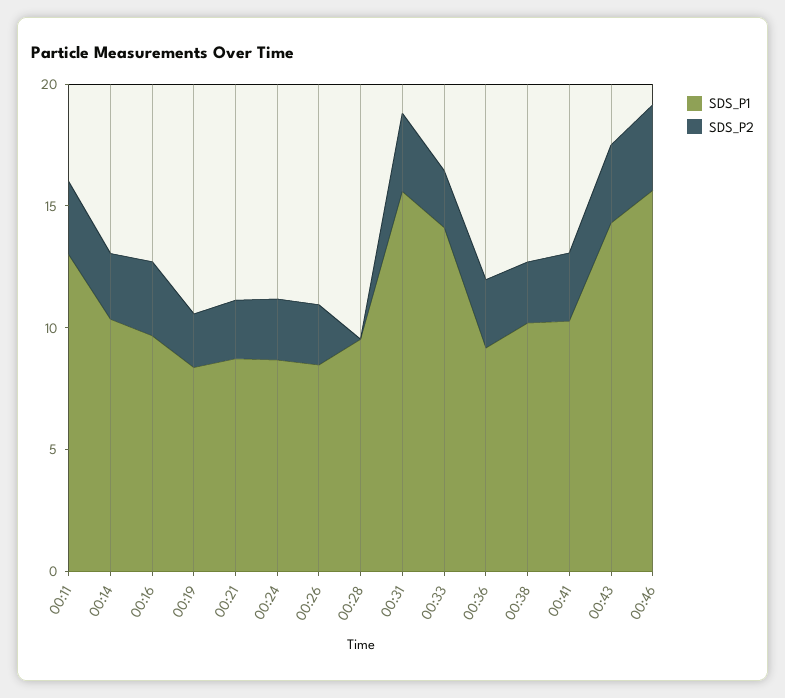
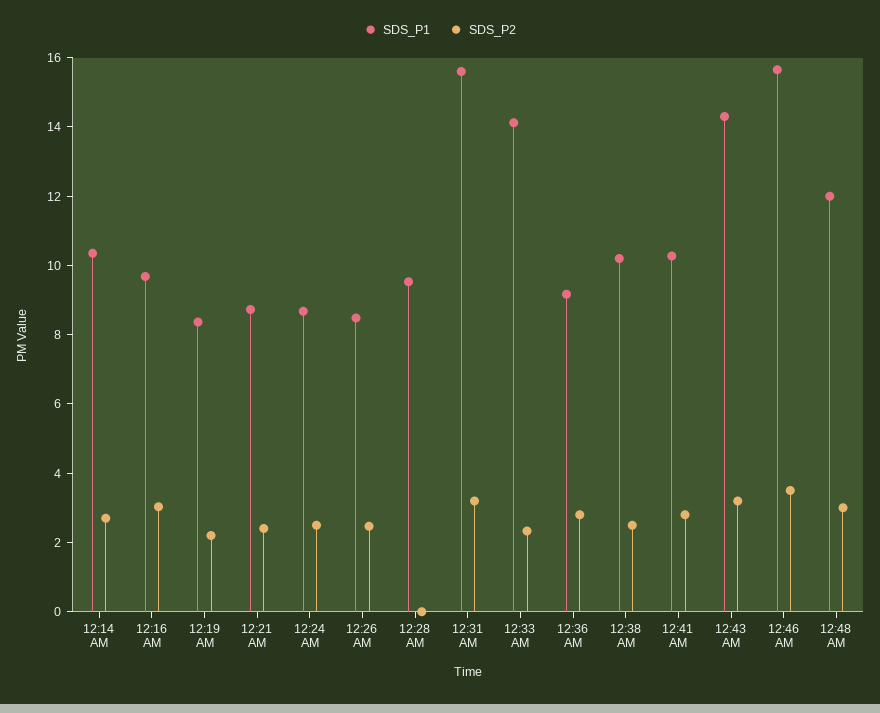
SDS_P1, 00:11: 13 -> none
SDS_P2, 00:11: 3 -> none
SDS_P1, 12:48 AM: none -> 12
SDS_P2, 12:48 AM: none -> 3

